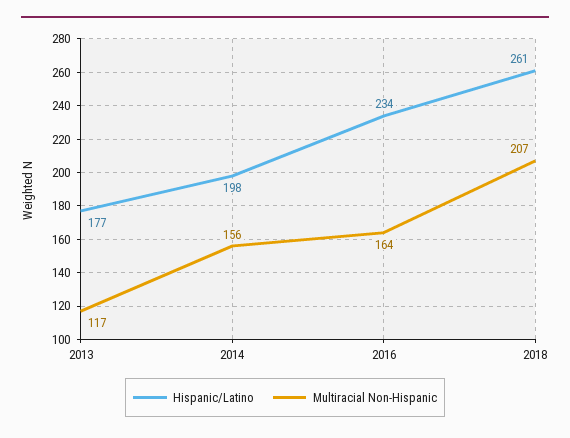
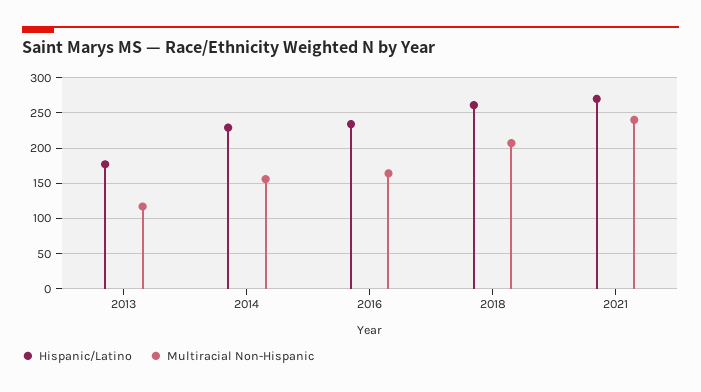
Hispanic/Latino, 2014: 198 -> 230
Hispanic/Latino, 2021: none -> 270
Multiracial Non-Hispanic, 2021: none -> 240

